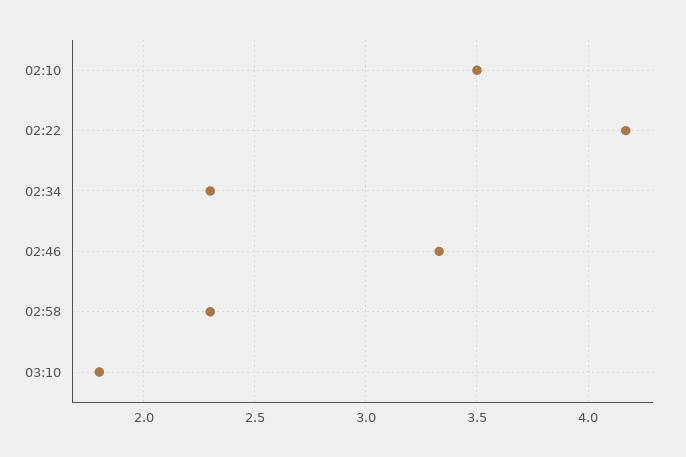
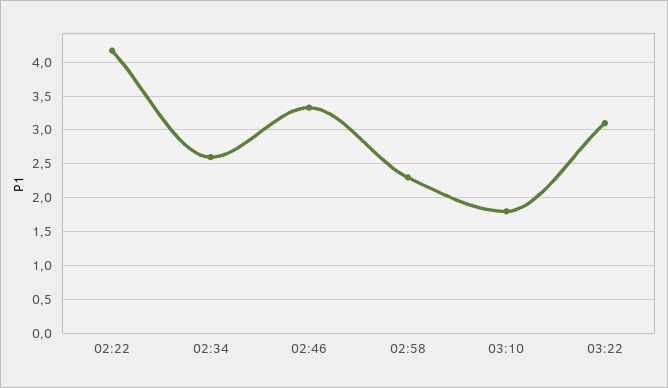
02:10: 3.5 -> none
02:34: 2.3 -> 2.6
03:22: none -> 3.1

